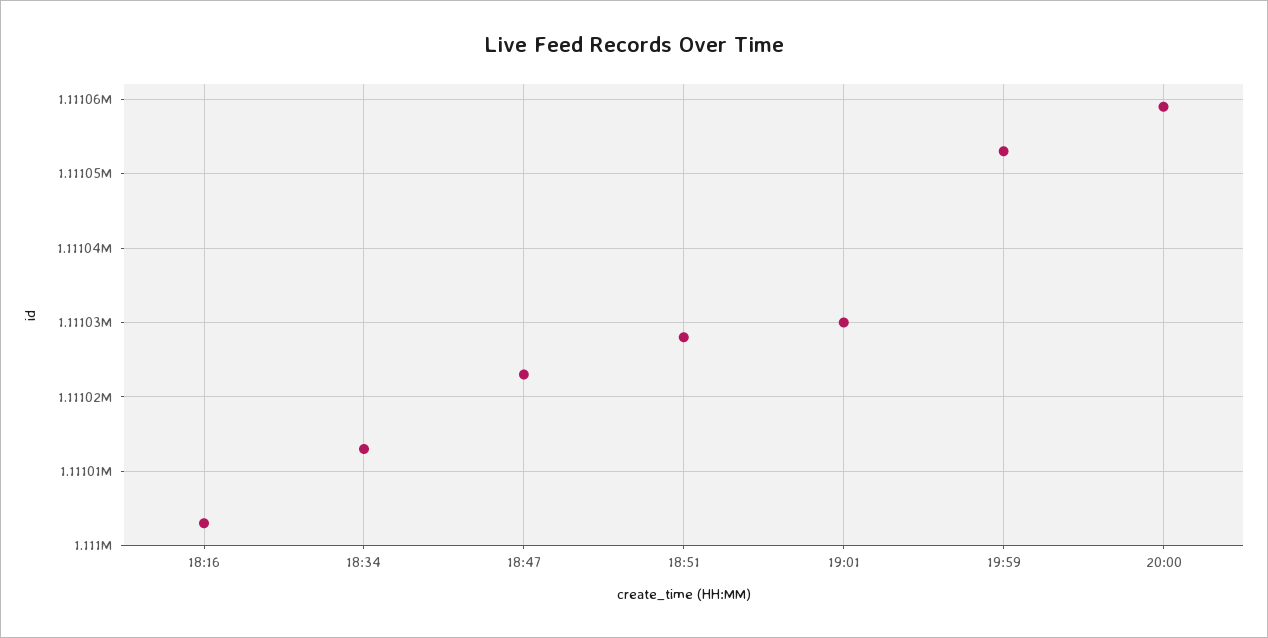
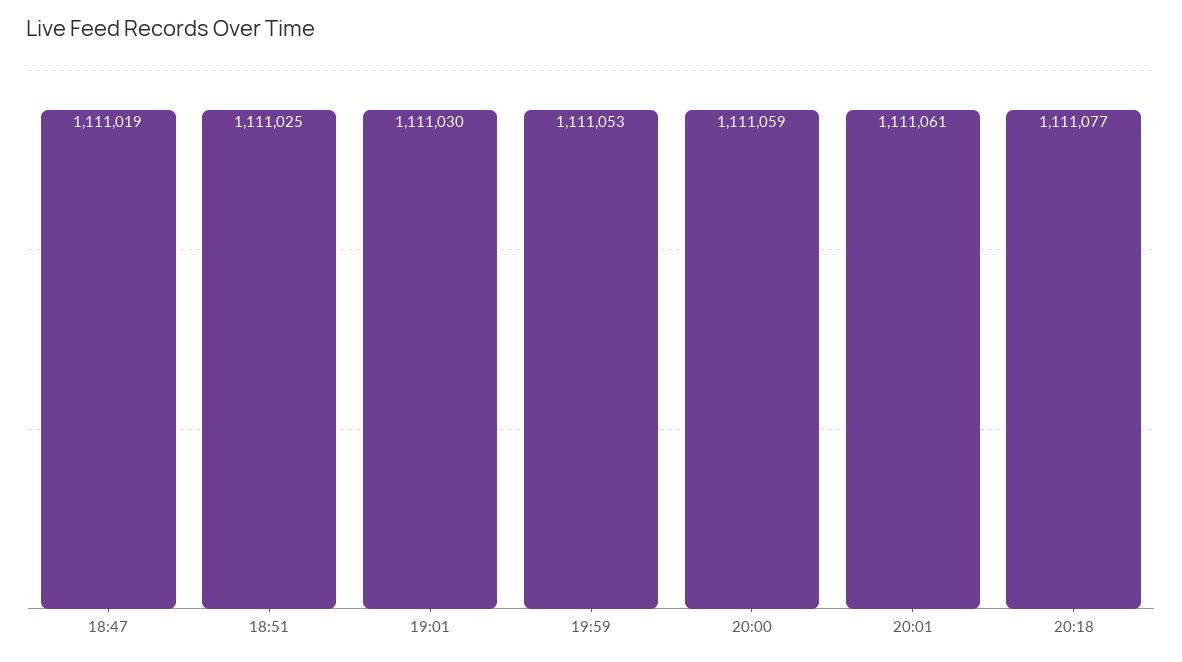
18:16: 1111003 -> none
18:34: 1111013 -> none
18:47: 1111023 -> 1111019
18:51: 1111028 -> 1111025
20:01: none -> 1111061
20:18: none -> 1111077

